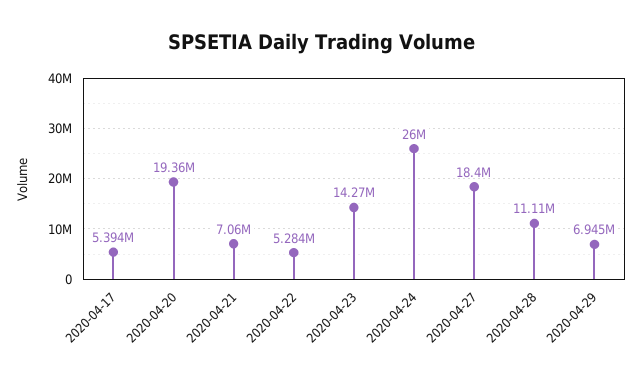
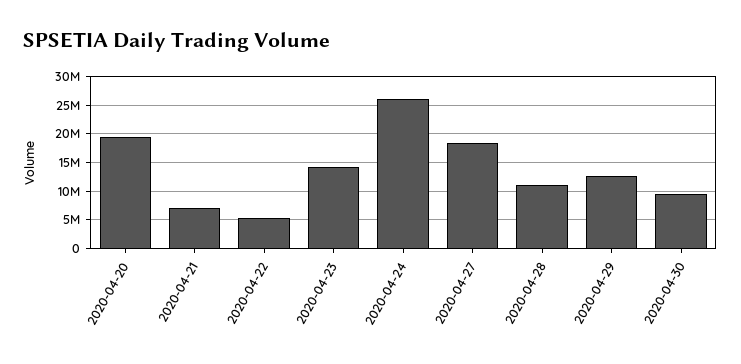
2020-04-17: 5394000 -> none
2020-04-29: 6945000 -> 12500000
2020-04-30: none -> 10000000

